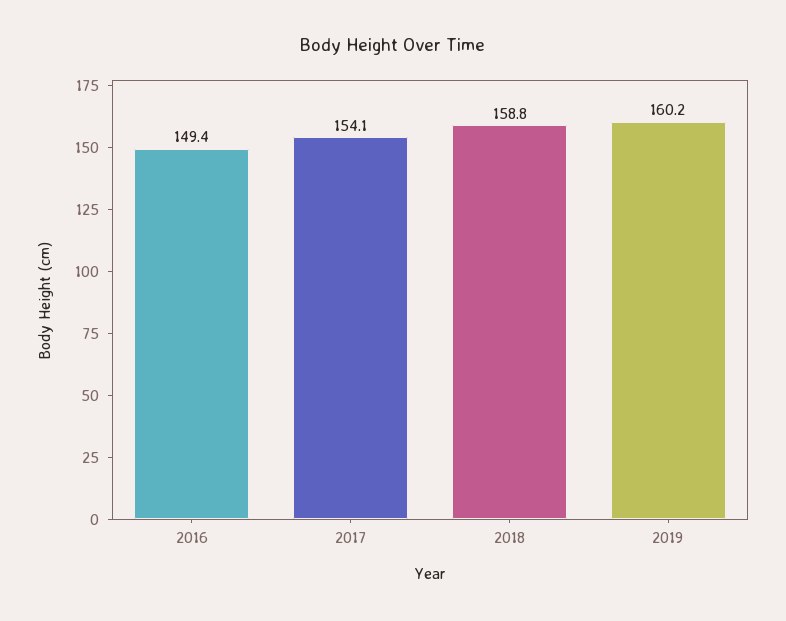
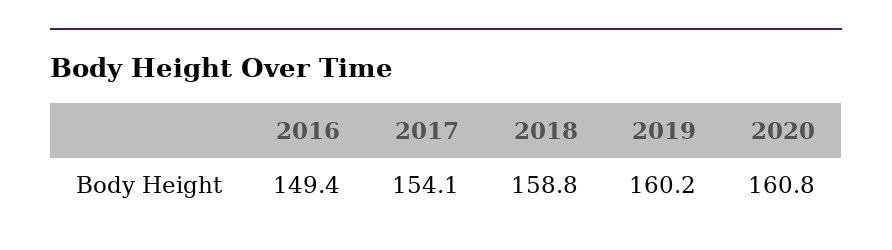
2020: none -> 160.8

